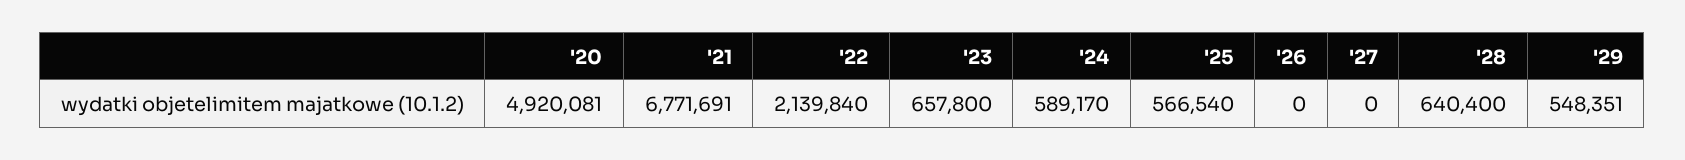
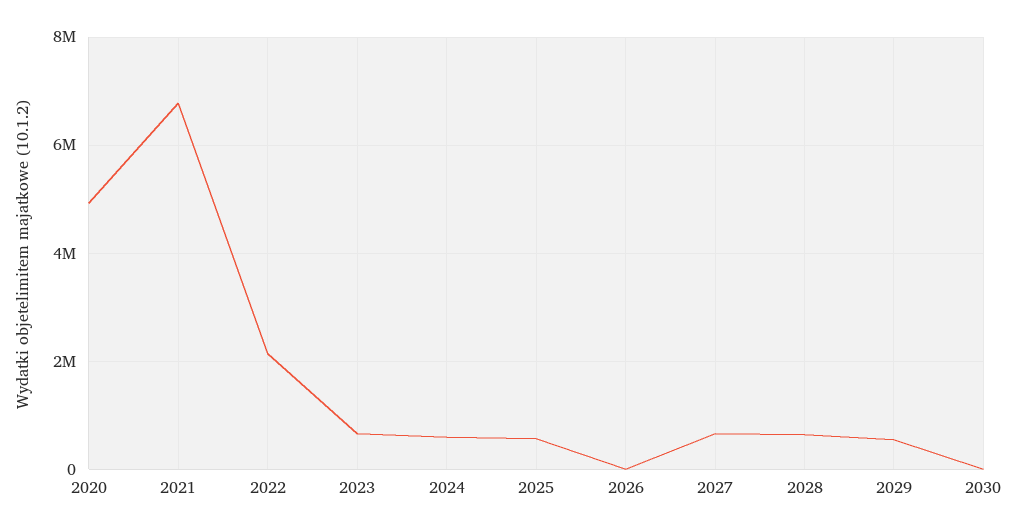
'27: 0 -> 600000
2030: none -> 0

